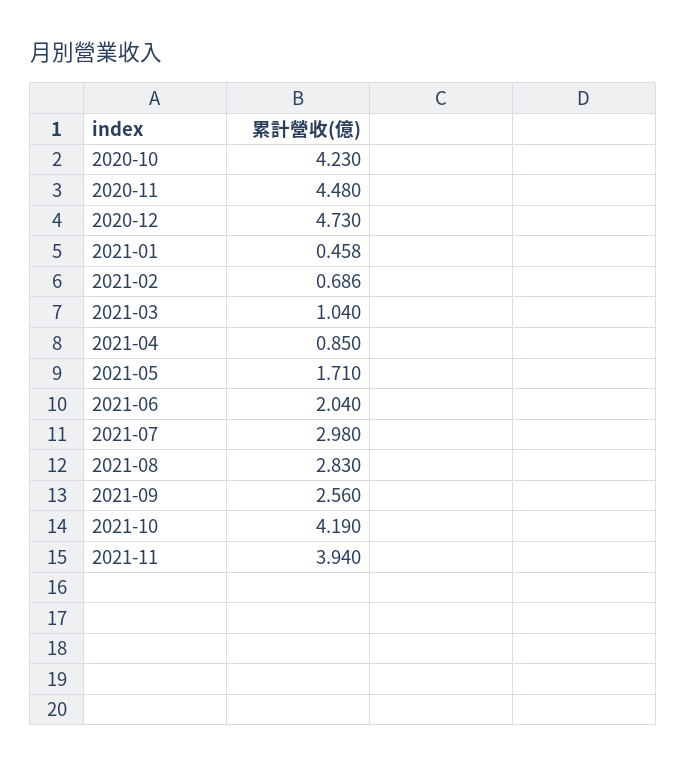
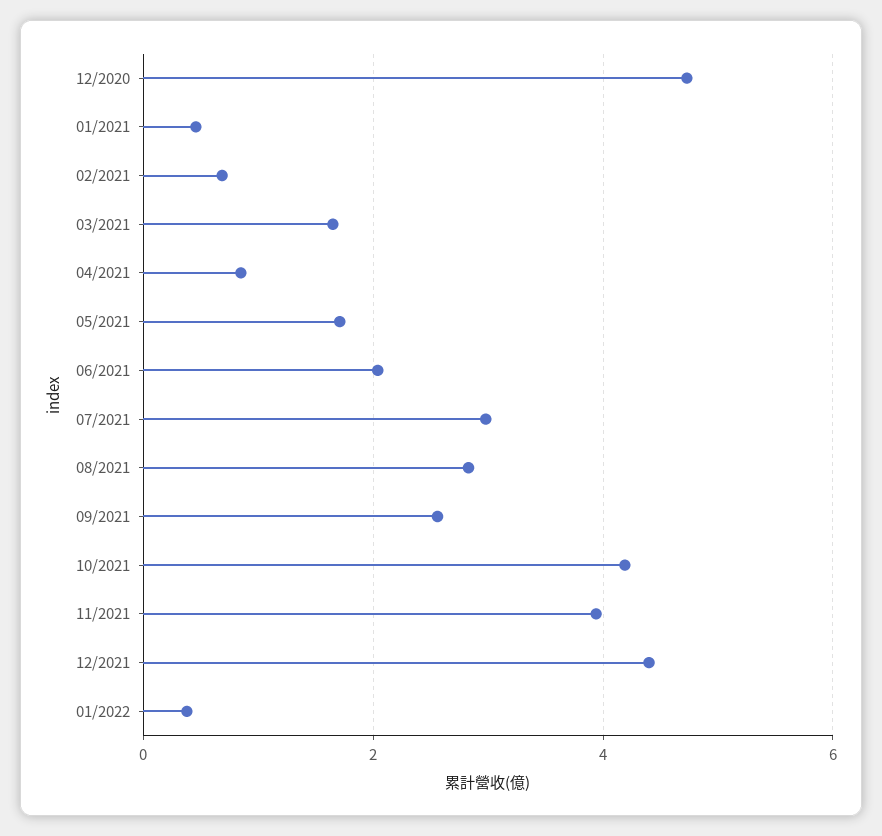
2020-10: 4.23 -> none
2020-11: 4.48 -> none
2021-03: 1.04 -> 1.6
12/2021: none -> 4.4
01/2022: none -> 0.4

